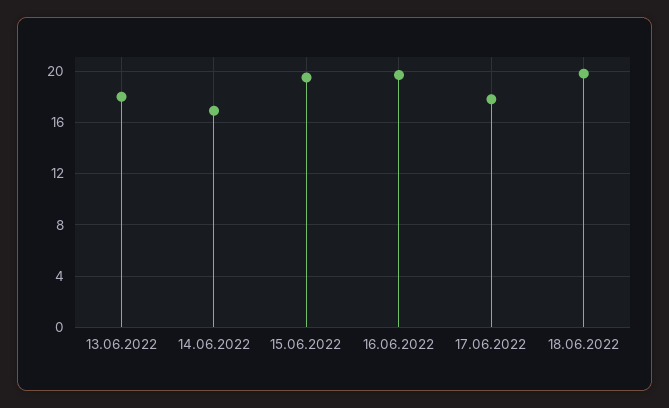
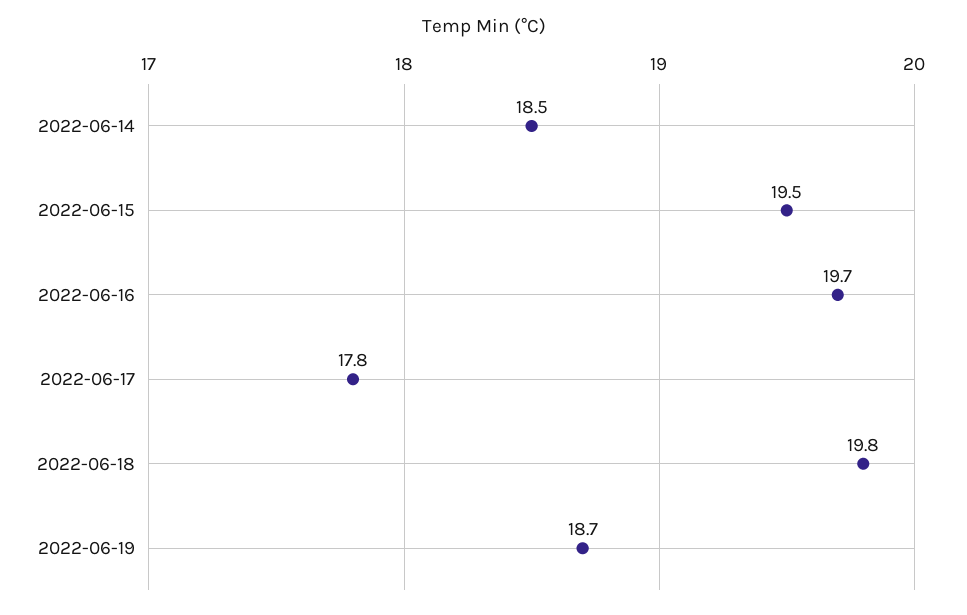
13.06.2022: 18 -> none
14.06.2022: 17 -> 18.5
2022-06-19: none -> 18.7

